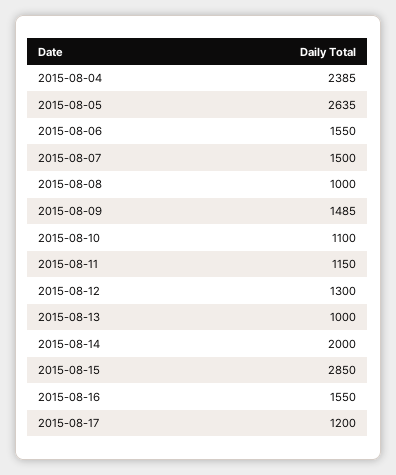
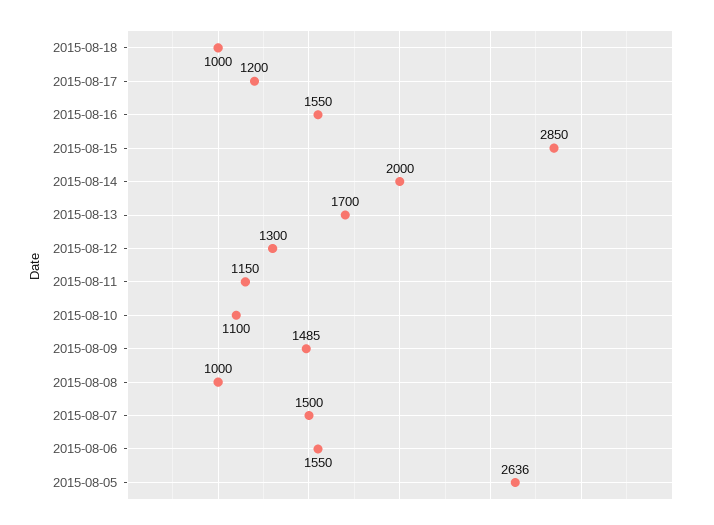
2015-08-04: 2385 -> none
2015-08-05: 2635 -> 2636
2015-08-13: 1000 -> 1700
2015-08-18: none -> 1000

